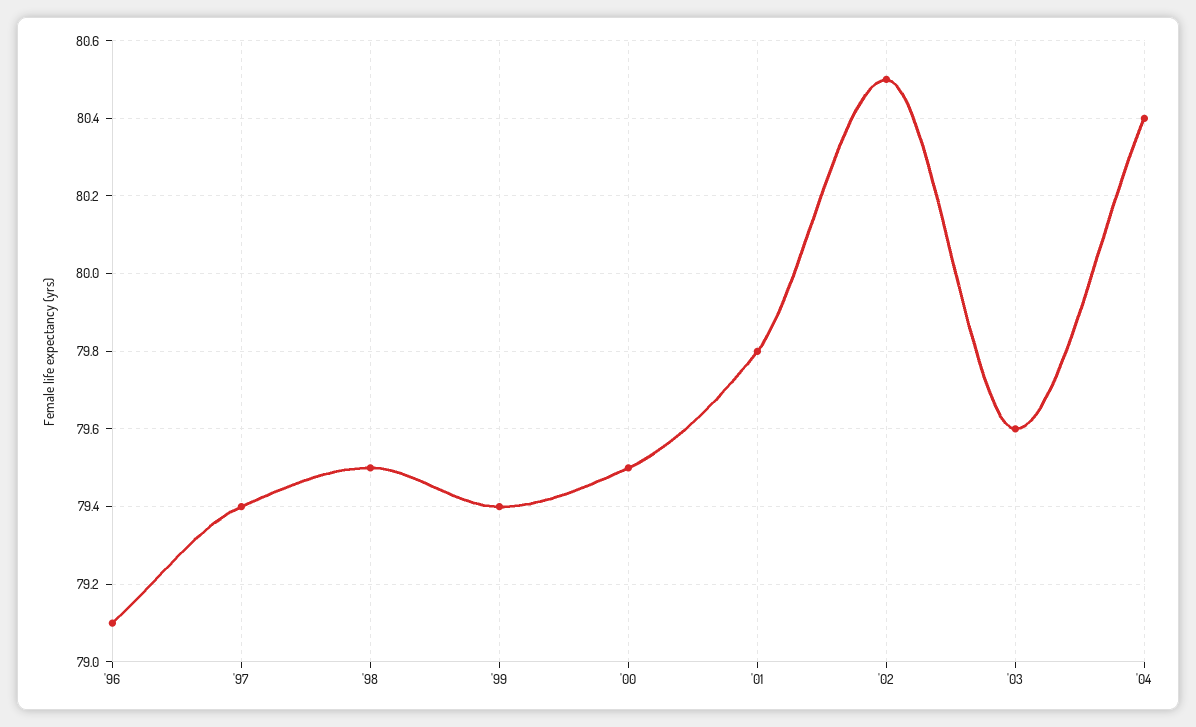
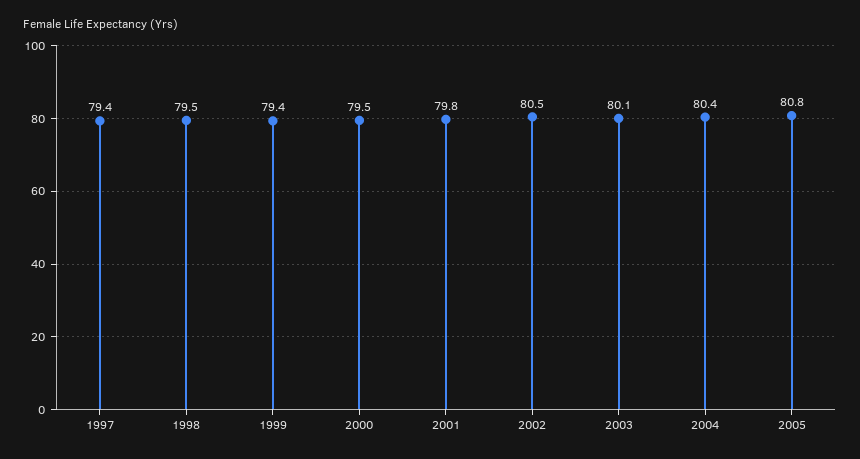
'96: 79.1 -> none
'03: 79.6 -> 80.1
2005: none -> 80.8

